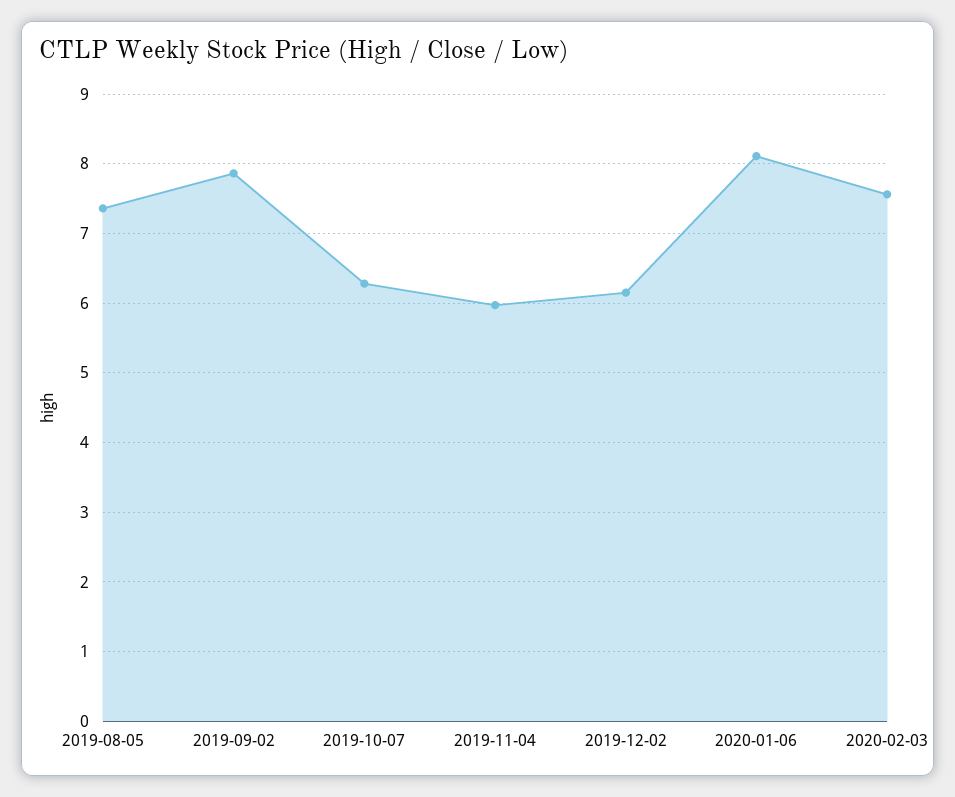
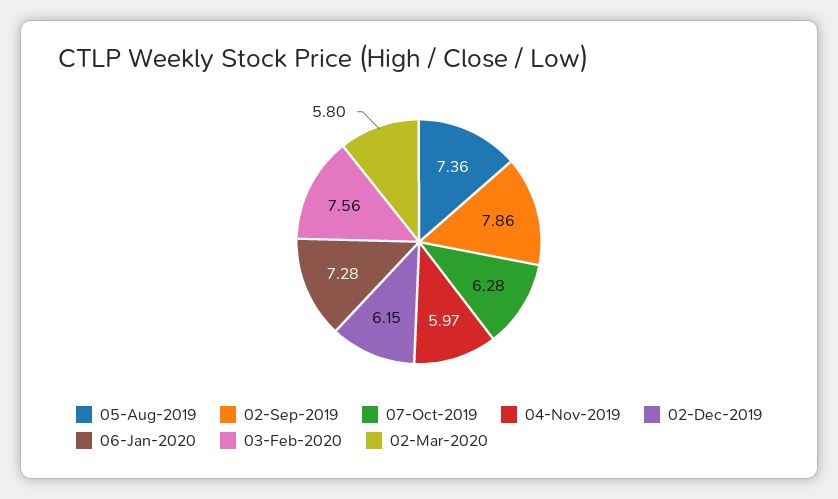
2020-01-06: 8.1 -> 7.28
02-Mar-2020: none -> 5.8

